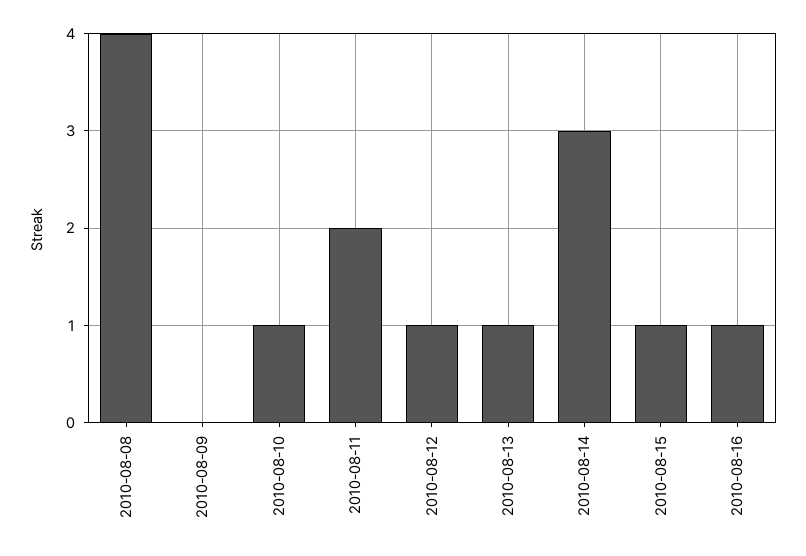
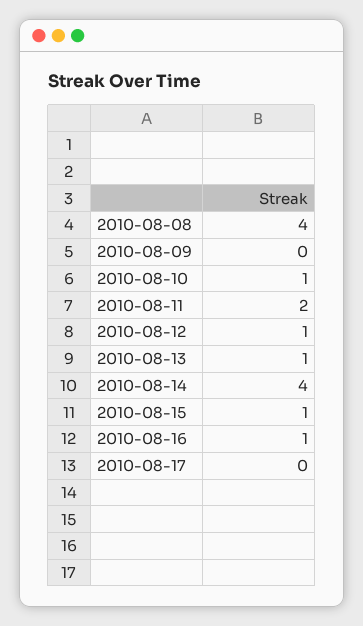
2010-08-14: 3 -> 4
2010-08-17: none -> 0

